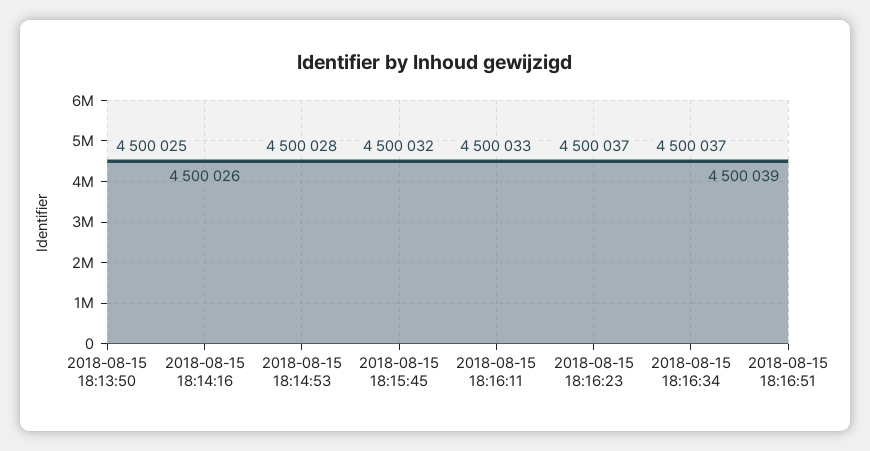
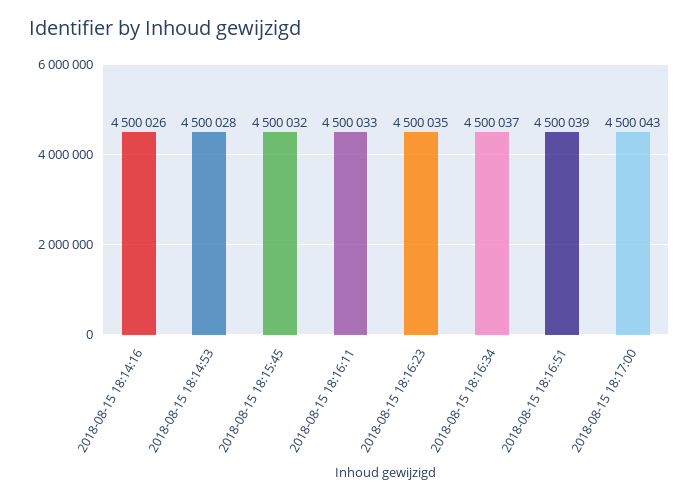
2018-08-15 18:13:50: 4500025 -> none
2018-08-15 18:16:23: 4500037 -> 4500035
2018-08-15 18:17:00: none -> 4500043

